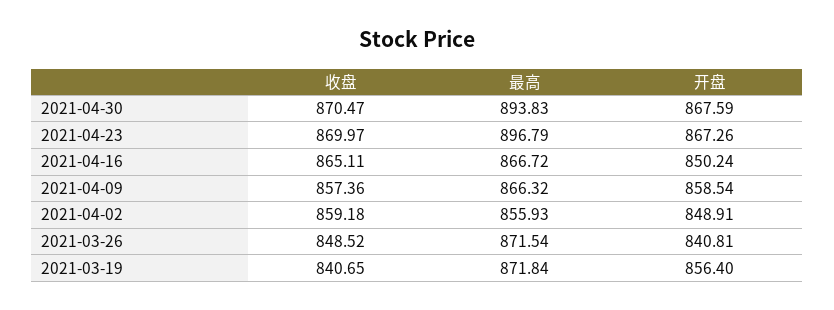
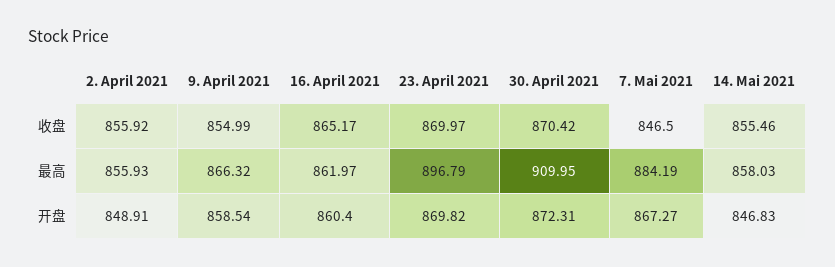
收盘, 2021-04-30: 870.47 -> 870.42
最高, 2021-04-30: 893.83 -> 909.95
开盘, 2021-04-30: 867.59 -> 872.31
开盘, 2021-04-23: 867.26 -> 869.82
收盘, 2021-04-16: 865.11 -> 865.17
最高, 2021-04-16: 866.72 -> 861.97
开盘, 2021-04-16: 850.24 -> 860.4
收盘, 2021-04-09: 857.36 -> 854.99
收盘, 2021-04-02: 859.18 -> 855.92
收盘, 2021-03-26: 848.52 -> none
最高, 2021-03-26: 871.54 -> none
开盘, 2021-03-26: 840.81 -> none
收盘, 2021-03-19: 840.65 -> none
最高, 2021-03-19: 871.84 -> none
开盘, 2021-03-19: 856.4 -> none
收盘, 7. Mai 2021: none -> 846.5
收盘, 14. Mai 2021: none -> 855.46
最高, 7. Mai 2021: none -> 884.19
最高, 14. Mai 2021: none -> 858.03
开盘, 7. Mai 2021: none -> 867.27
开盘, 14. Mai 2021: none -> 846.83

